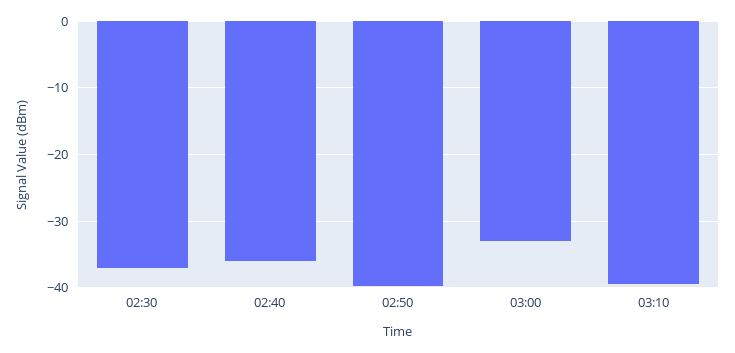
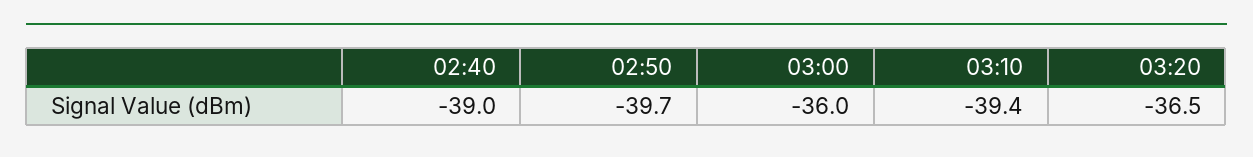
02:30: -37 -> none
02:40: -36 -> -39
03:00: -33 -> -36
03:20: none -> -36.5

